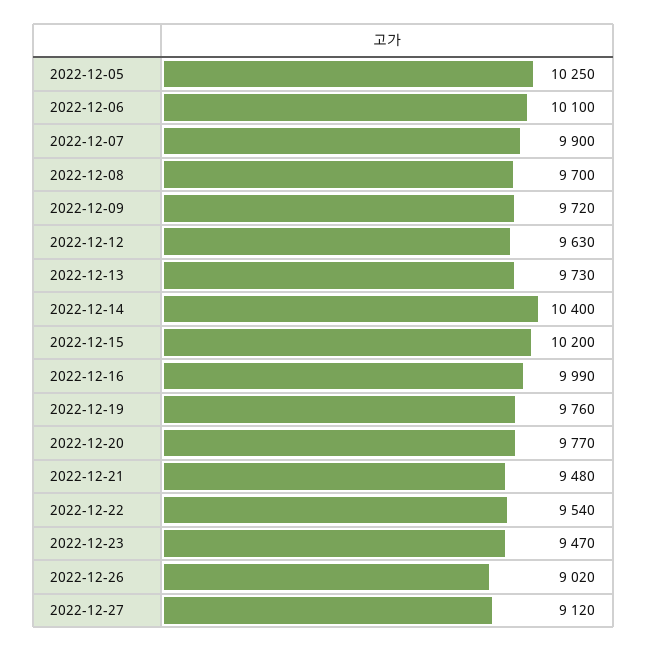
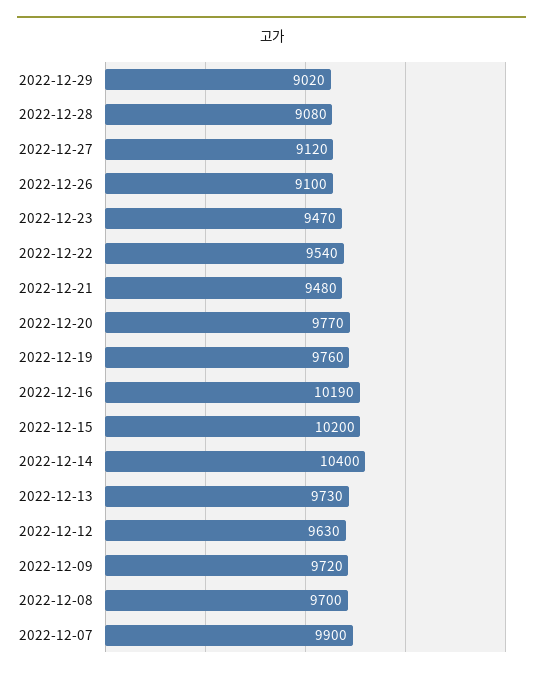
2022-12-05: 10250 -> none
2022-12-06: 10100 -> none
2022-12-16: 9990 -> 10190
2022-12-26: 9020 -> 9100
2022-12-29: none -> 9020
2022-12-28: none -> 9080

